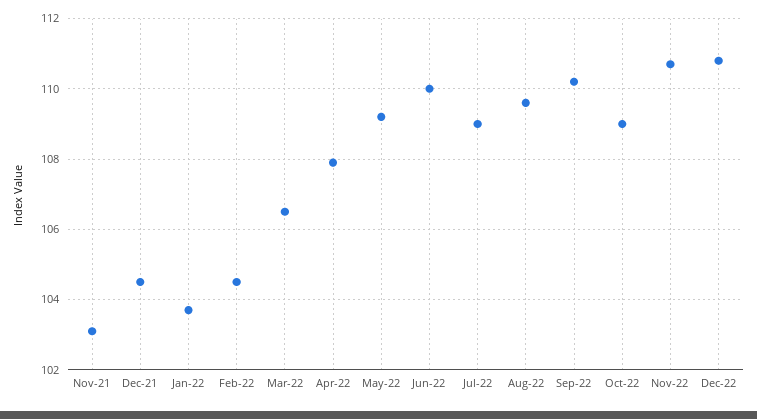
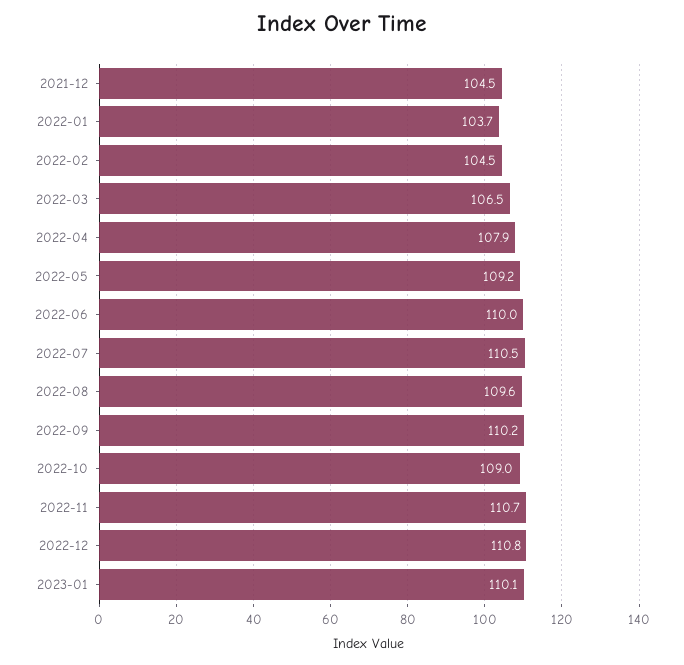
Nov-21: 103 -> none
Jul-22: 109 -> 110.5
2023-01: none -> 110.1

